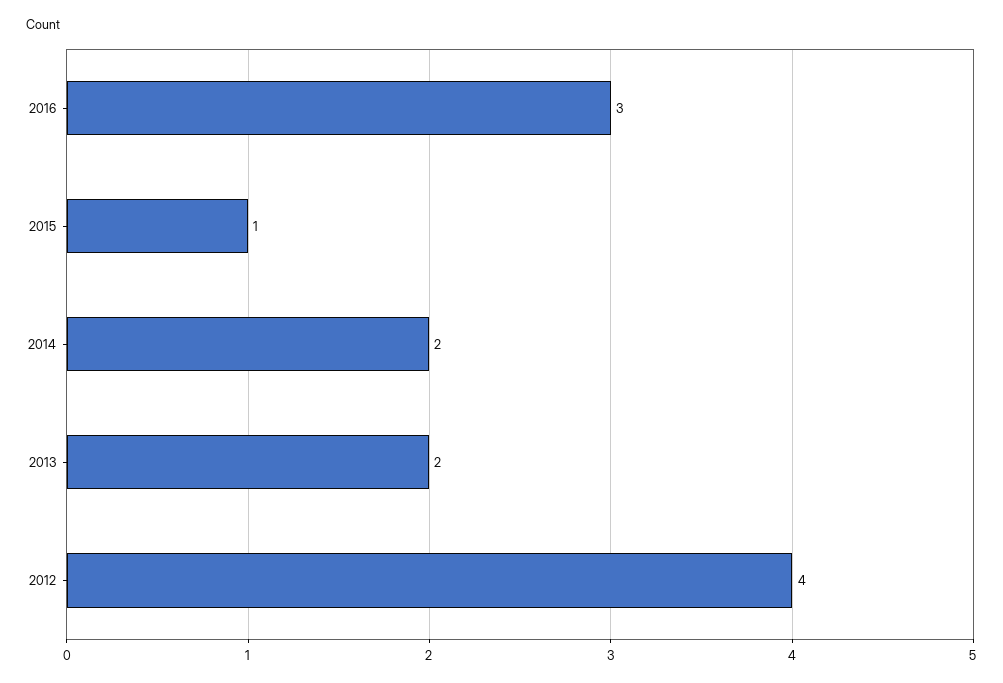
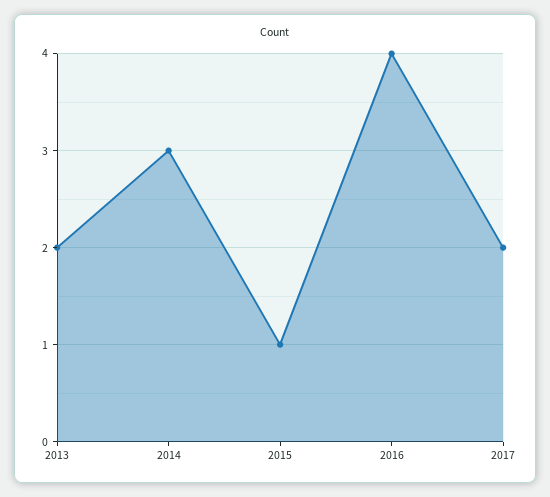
2016: 3 -> 4
2014: 2 -> 3
2012: 4 -> none
2017: none -> 2

